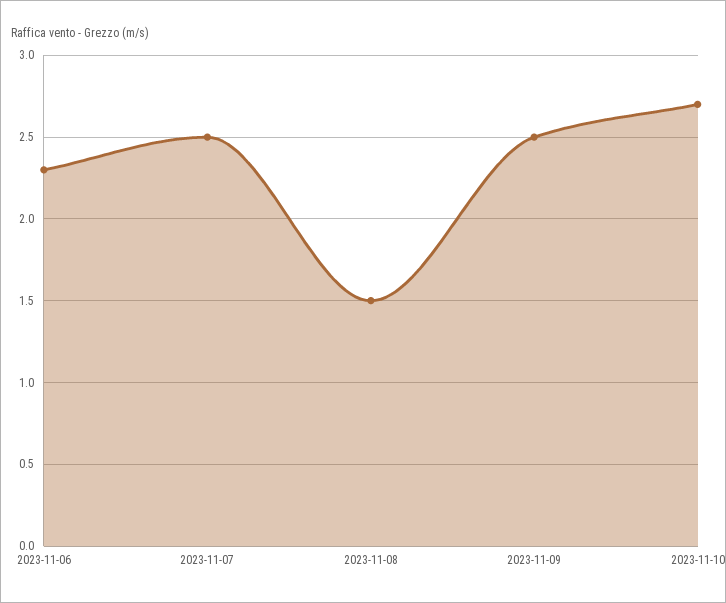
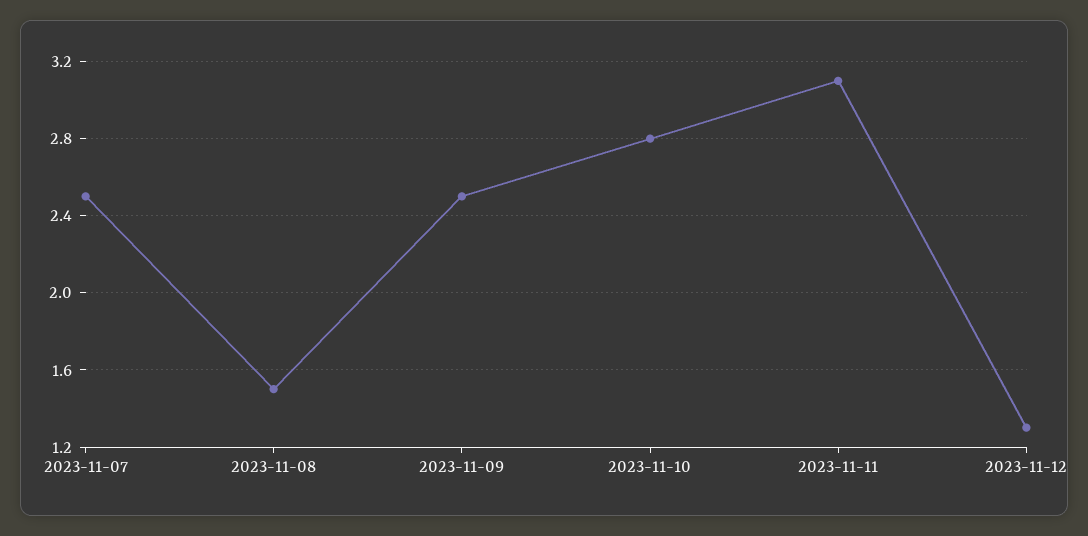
2023-11-06: 2.3 -> none
2023-11-10: 2.7 -> 2.8
2023-11-11: none -> 3.1
2023-11-12: none -> 1.3

